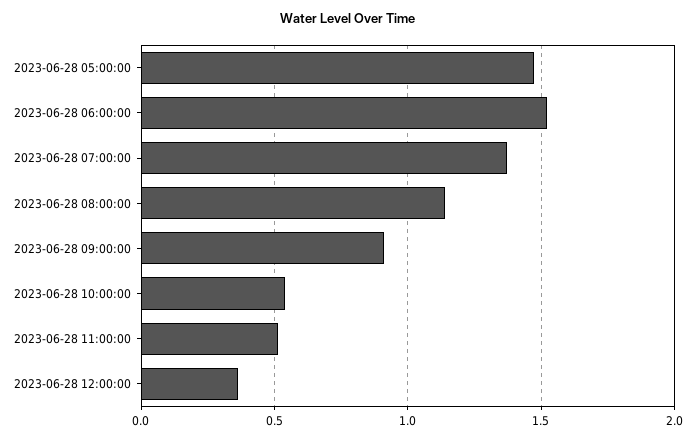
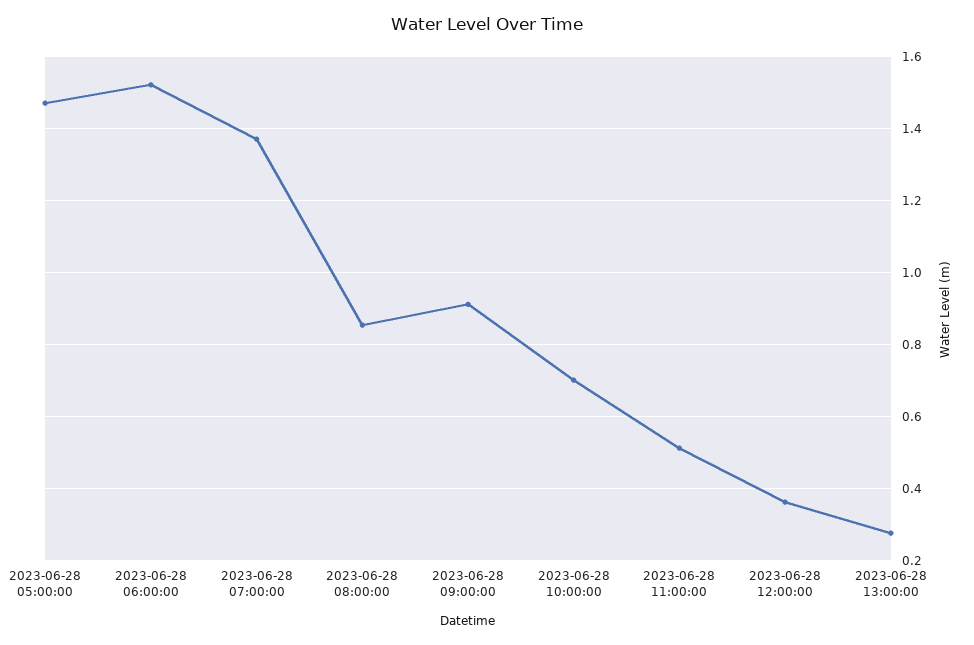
2023-06-28 08:00:00: 1.15 -> 0.86
2023-06-28 10:00:00: 0.55 -> 0.7
2023-06-28 13:00:00: none -> 0.28

